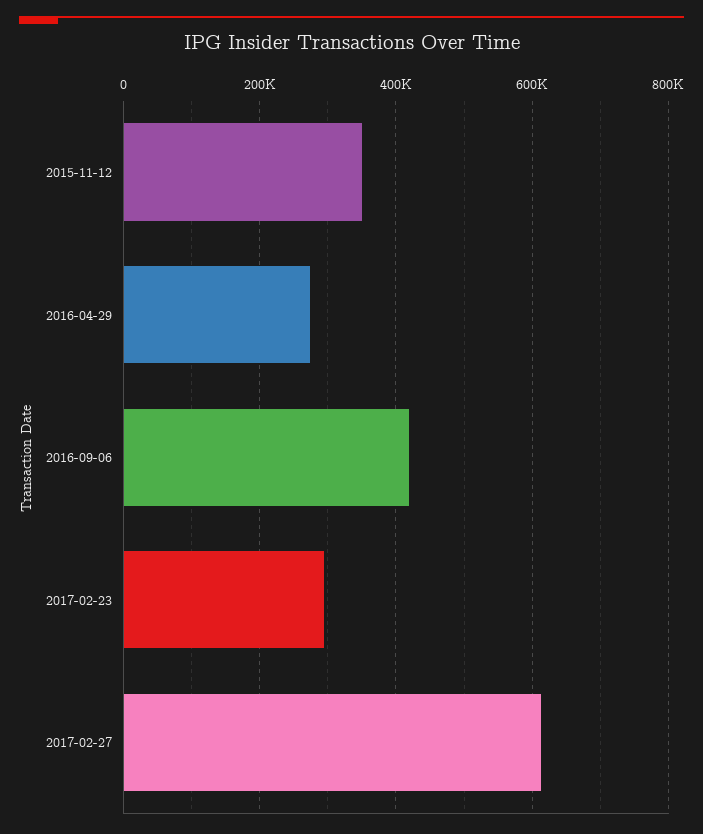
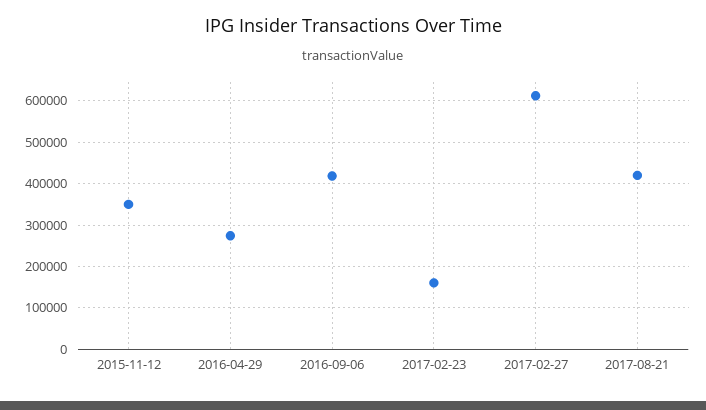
2017-02-23: 300000 -> 160000
2017-08-21: none -> 420000

